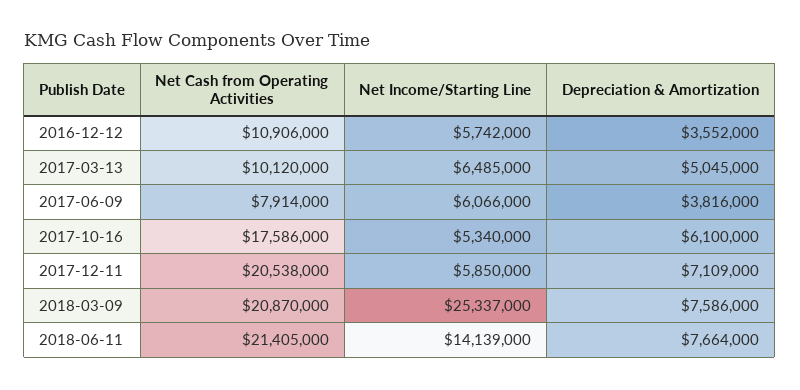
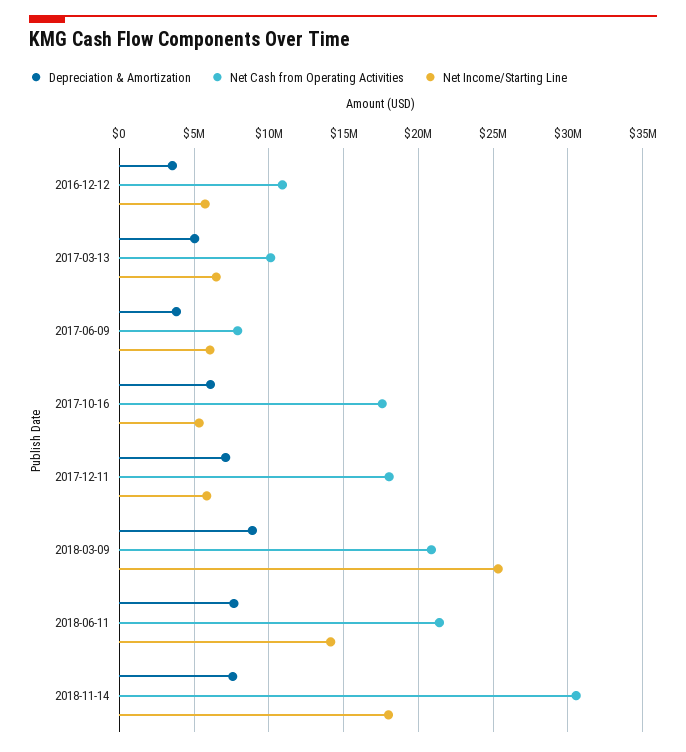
Net Cash from Operating Activities, 2017-12-11: 20538000 -> 18000000
Depreciation & Amortization, 2018-03-09: 7586000 -> 9000000
Depreciation & Amortization, 2018-11-14: none -> 7500000
Net Cash from Operating Activities, 2018-11-14: none -> 30500000
Net Income/Starting Line, 2018-11-14: none -> 18000000

